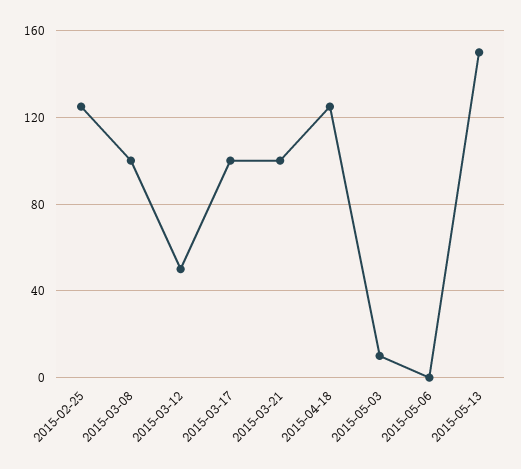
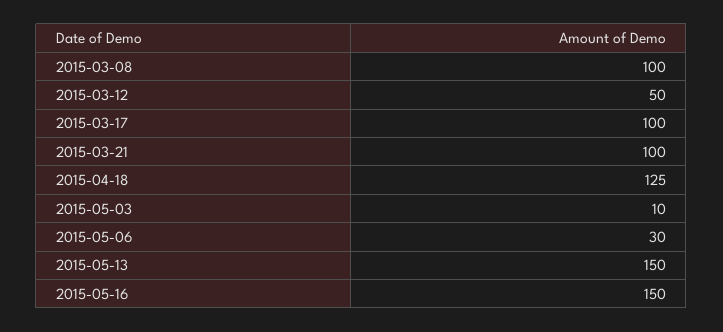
2015-02-25: 125 -> none
2015-05-06: 0 -> 30
2015-05-16: none -> 150

